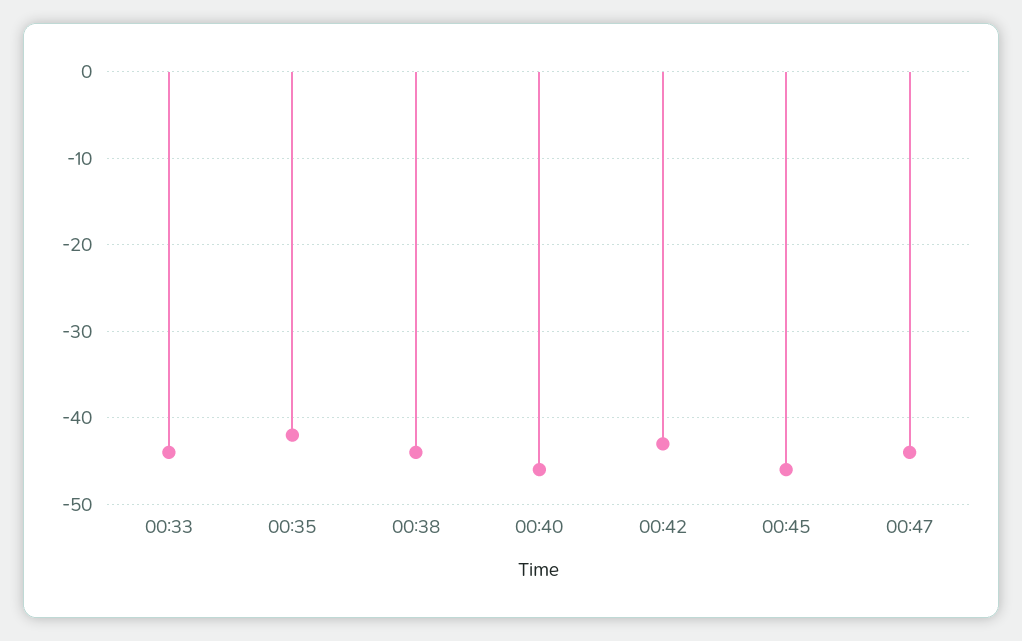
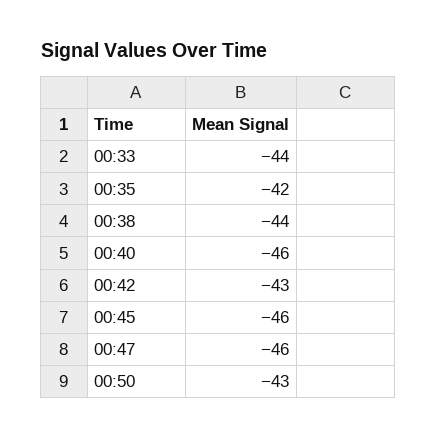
00:47: -44 -> -46
00:50: none -> -43

